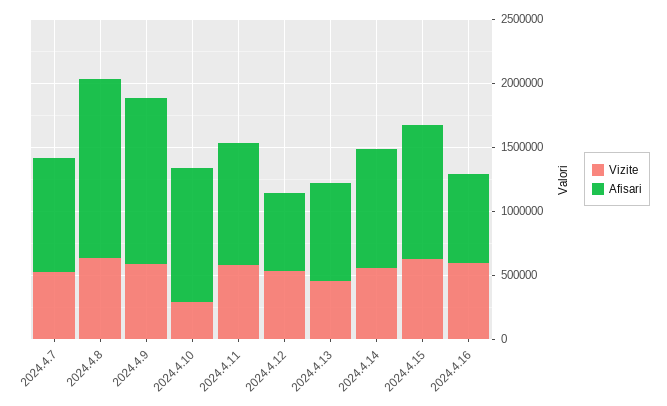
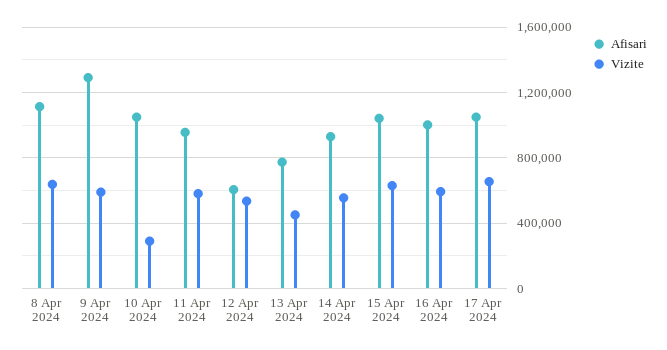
Vizite, 2024.4.7: 500000 -> none
Afisari, 2024.4.7: 900000 -> none
Afisari, 2024.4.8: 1400000 -> 1100000
Afisari, 2024.4.16: 700000 -> 1000000
Afisari, 17 Apr 2024: none -> 1050000
Vizite, 17 Apr 2024: none -> 650000

